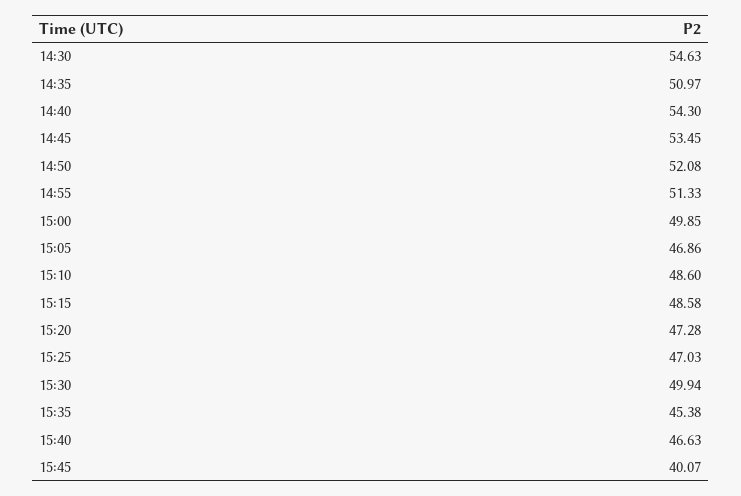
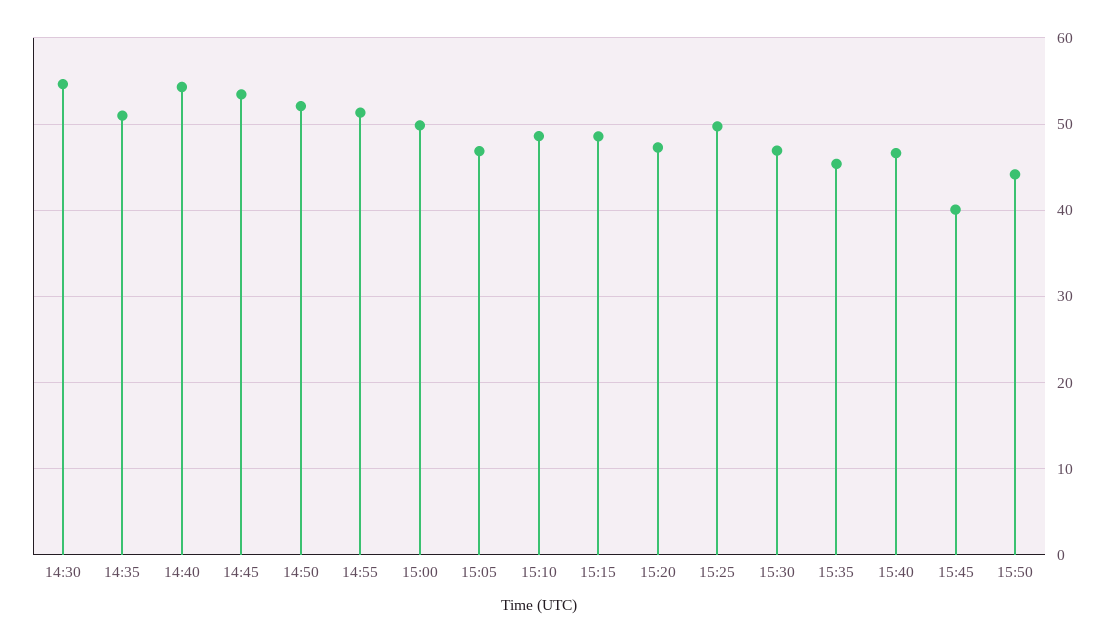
15:25: 47.03 -> 50
15:30: 49.94 -> 47
15:50: none -> 44

